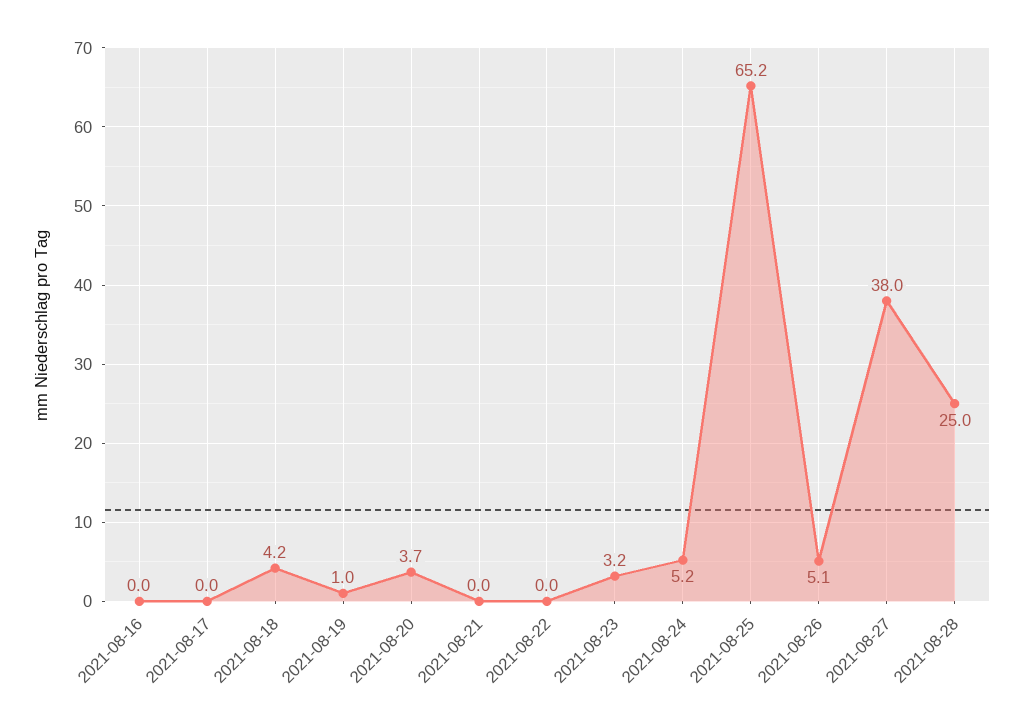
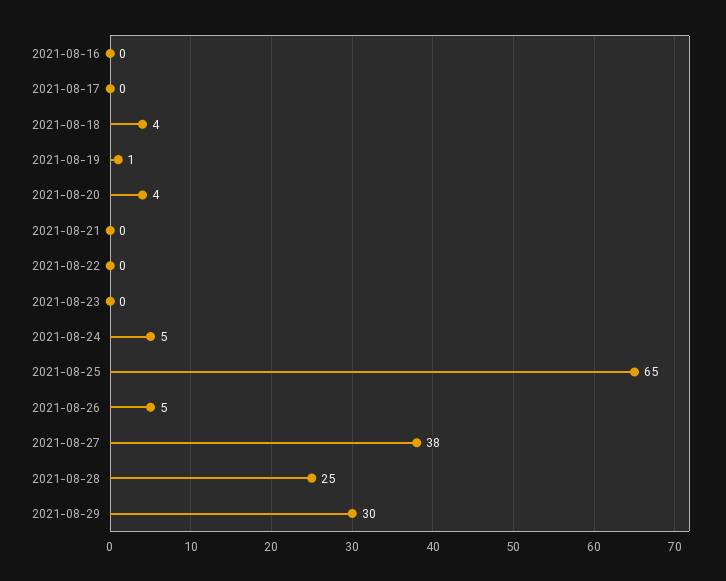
2021-08-23: 3.2 -> 0
2021-08-29: none -> 30

